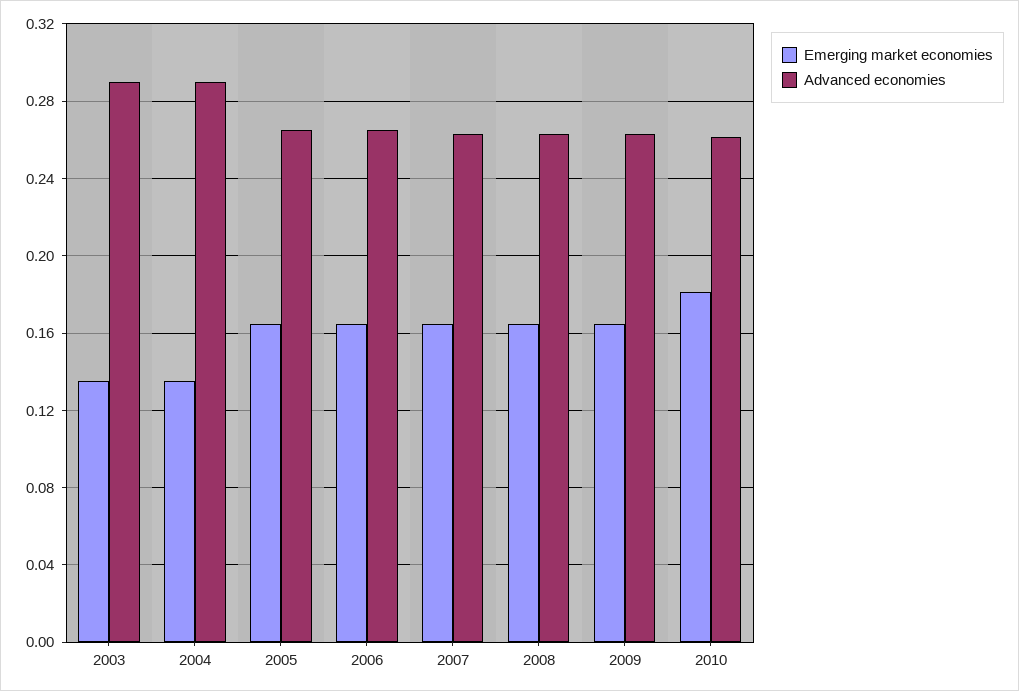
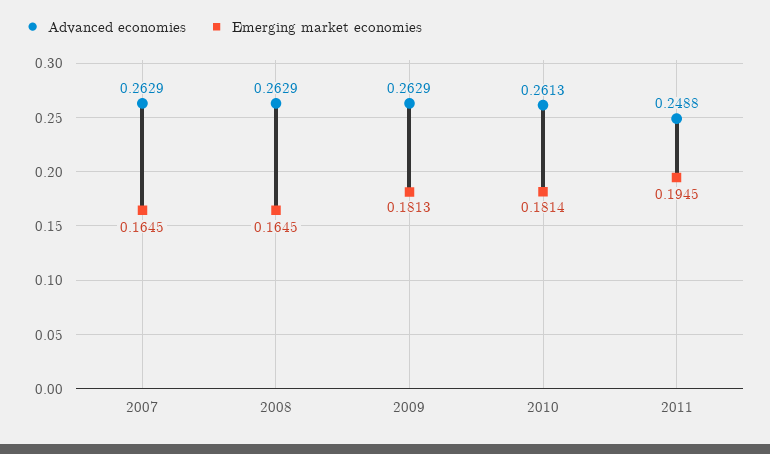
Emerging market economies, 2003: 0.135 -> none
Advanced economies, 2003: 0.29 -> none
Emerging market economies, 2004: 0.135 -> none
Advanced economies, 2004: 0.29 -> none
Emerging market economies, 2005: 0.165 -> none
Advanced economies, 2005: 0.265 -> none
Emerging market economies, 2006: 0.165 -> none
Advanced economies, 2006: 0.265 -> none
Emerging market economies, 2009: 0.165 -> 0.1813
Advanced economies, 2011: none -> 0.2488
Emerging market economies, 2011: none -> 0.1945

